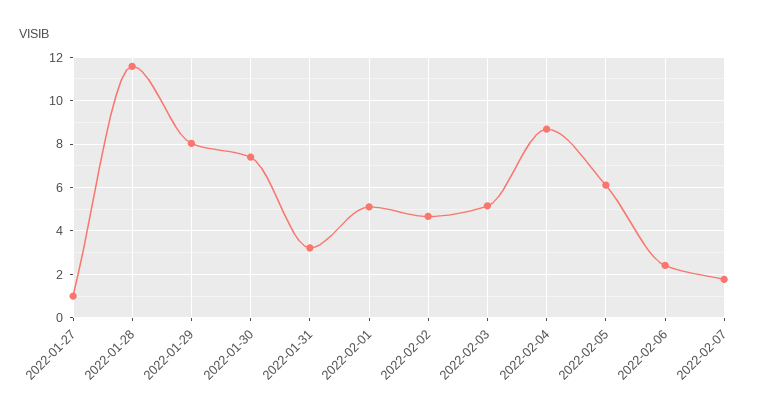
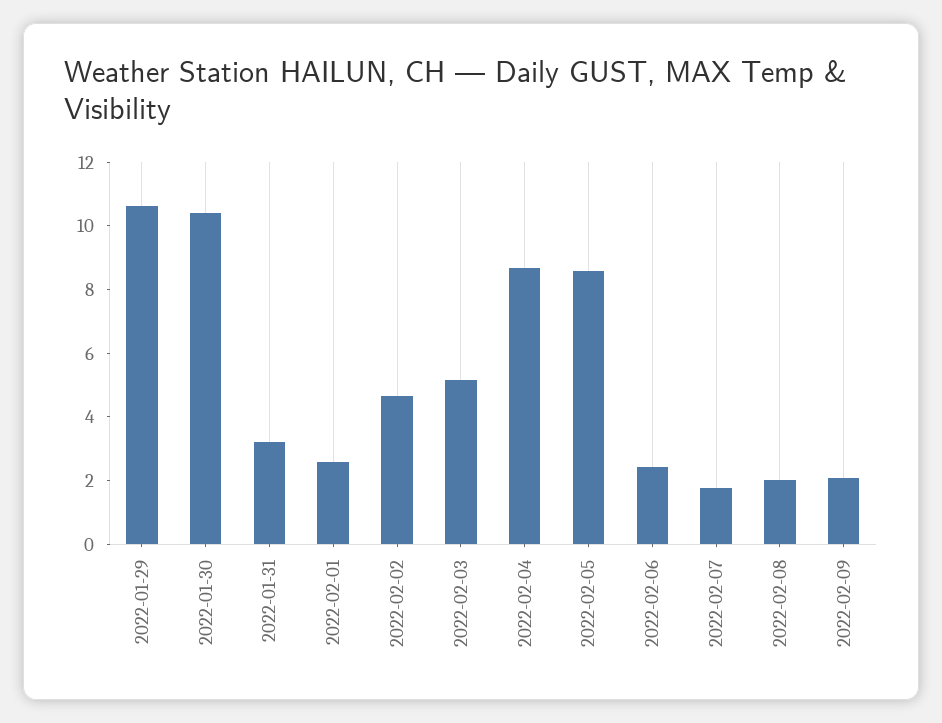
2022-01-27: 1 -> none
2022-01-28: 11.5 -> none
2022-01-29: 8 -> 10.5
2022-01-30: 7.5 -> 10.5
2022-02-01: 5 -> 2.5
2022-02-05: 6 -> 8.5
2022-02-08: none -> 2
2022-02-09: none -> 2

